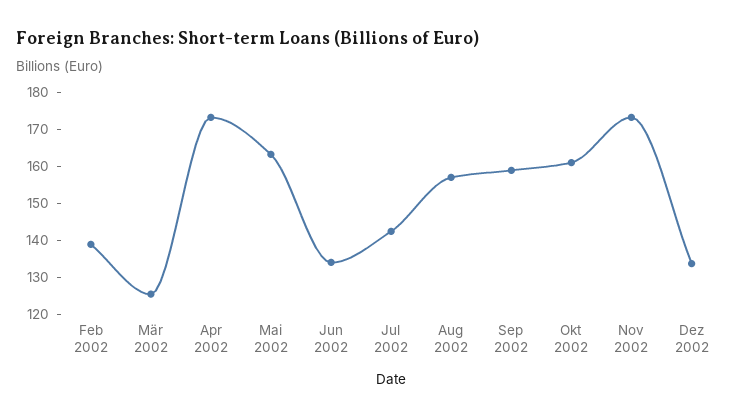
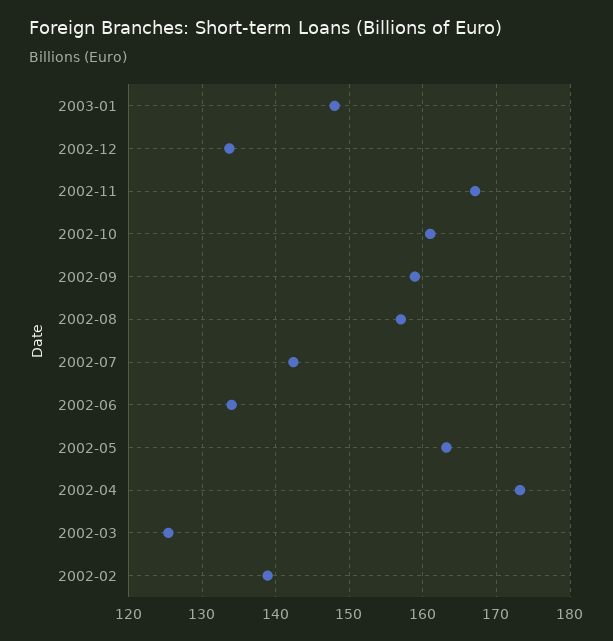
Nov 2002: 172.5 -> 167
2003-01: none -> 148

